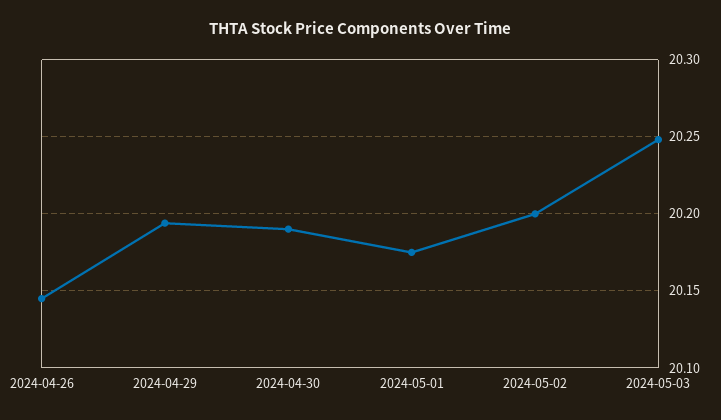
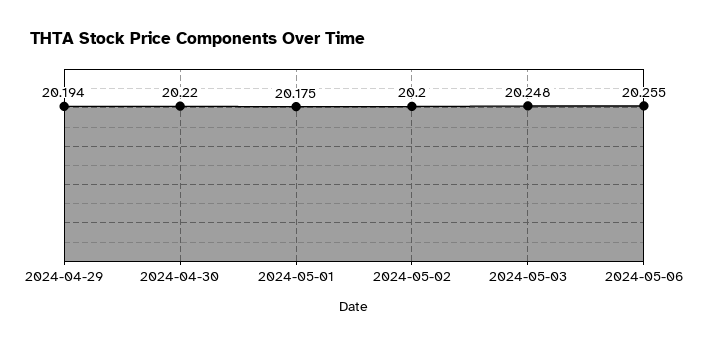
2024-04-26: 20.145 -> none
2024-04-30: 20.19 -> 20.22
2024-05-06: none -> 20.255

